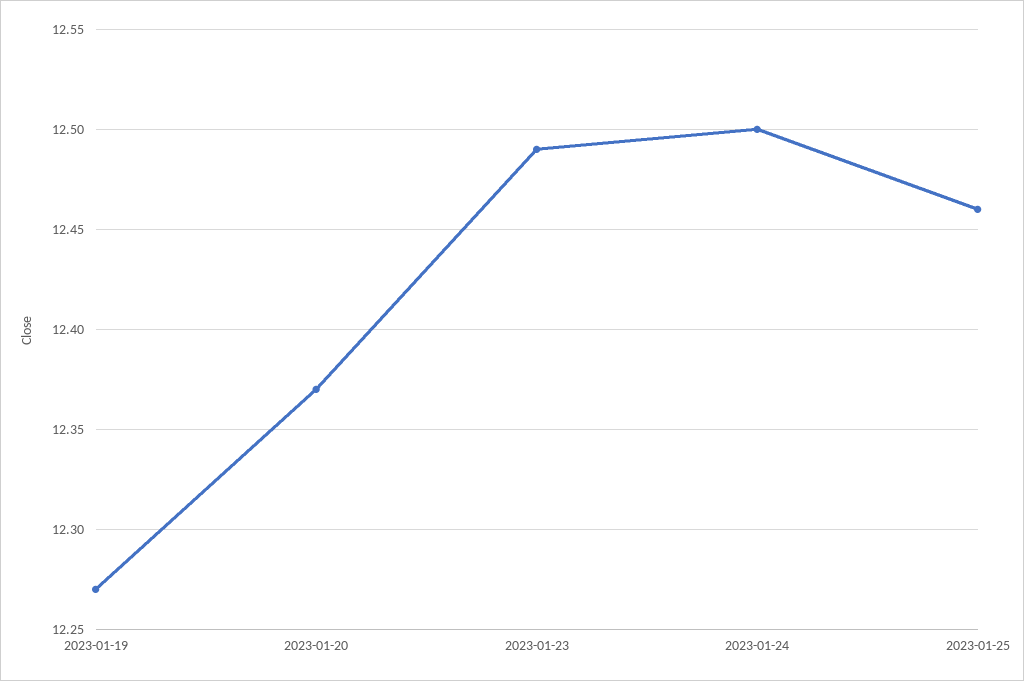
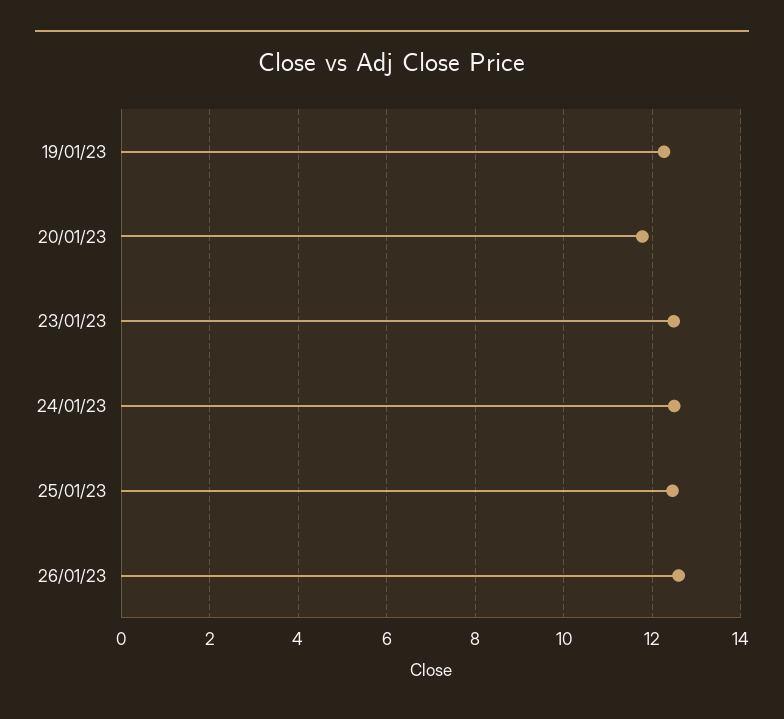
2023-01-20: 12.37 -> 11.8
26/01/23: none -> 12.6

